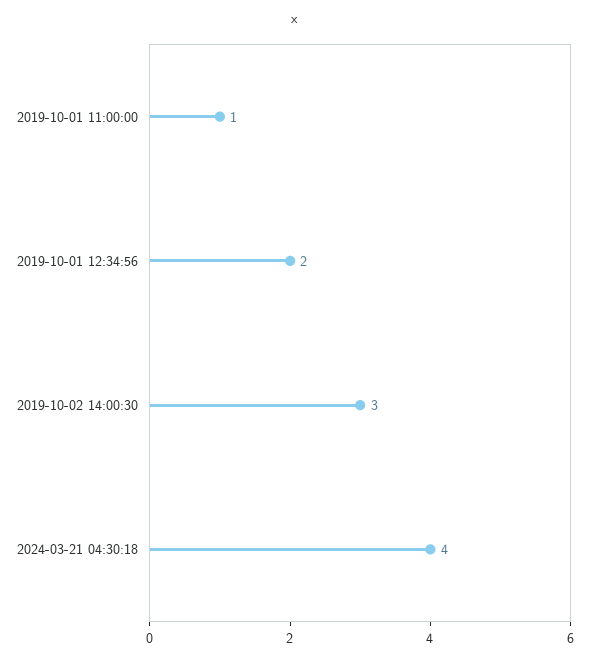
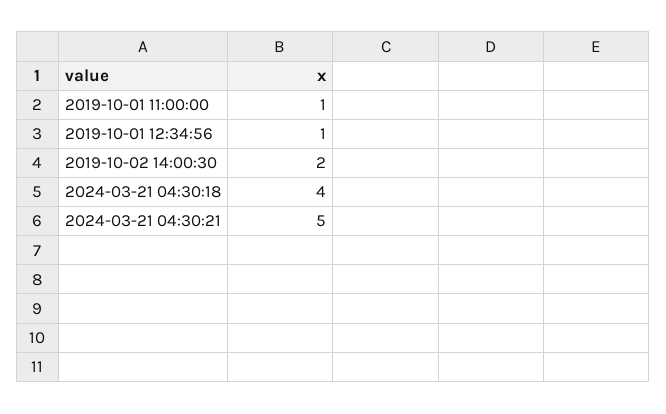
2019-10-01 12:34:56: 2 -> 1
2019-10-02 14:00:30: 3 -> 2
2024-03-21 04:30:21: none -> 5

